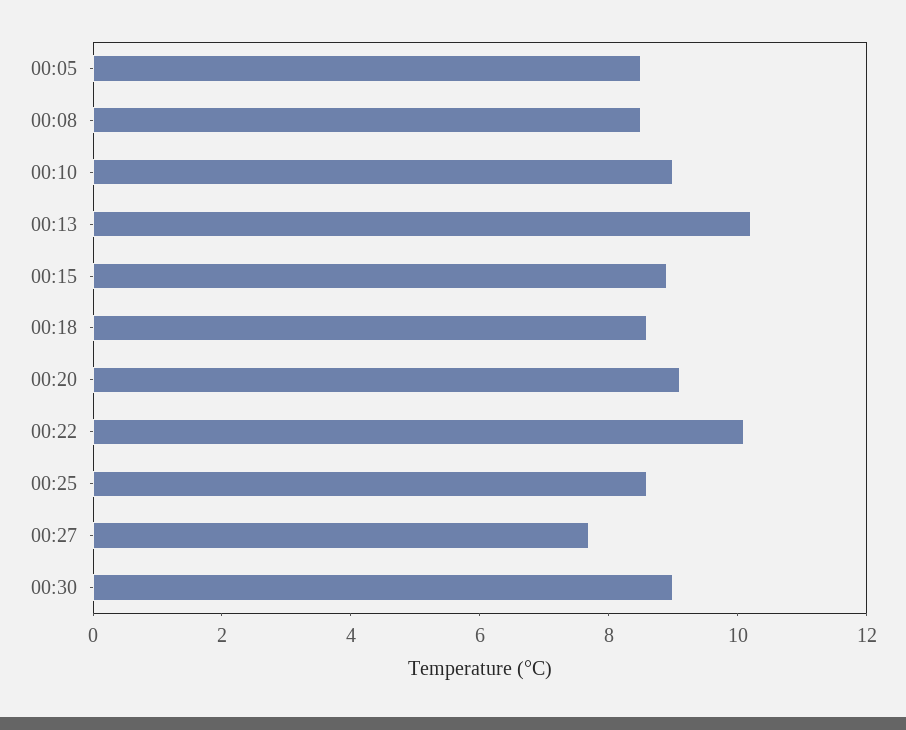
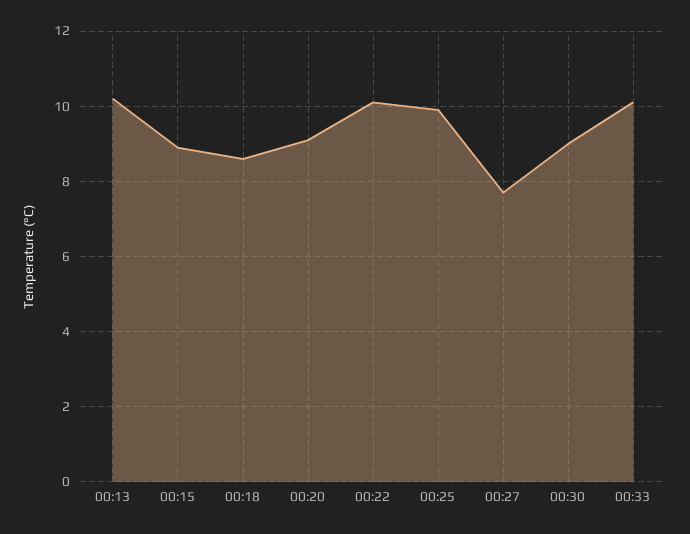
00:05: 8.5 -> none
00:08: 8.5 -> none
00:10: 9 -> none
00:25: 8.5 -> 10
00:33: none -> 10

